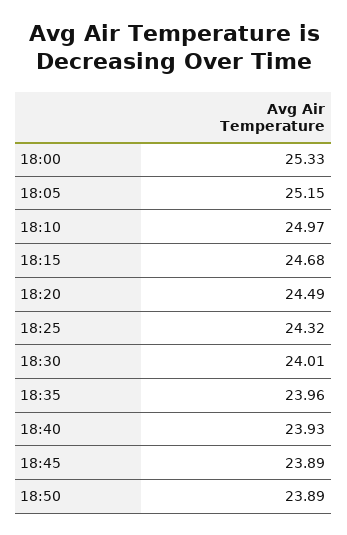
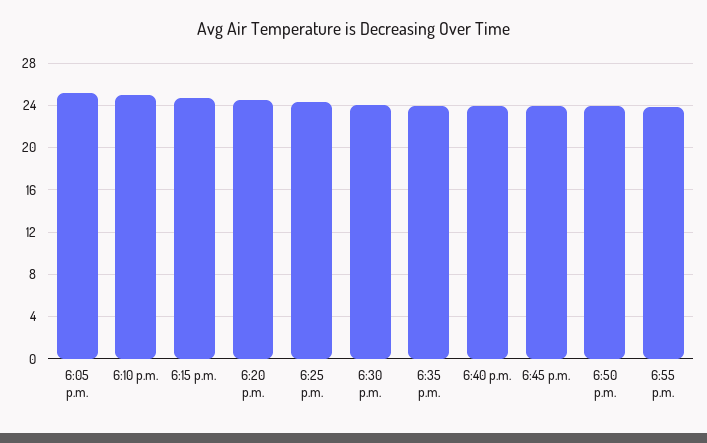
18:00: 25.33 -> none
6:55 p.m.: none -> 24

